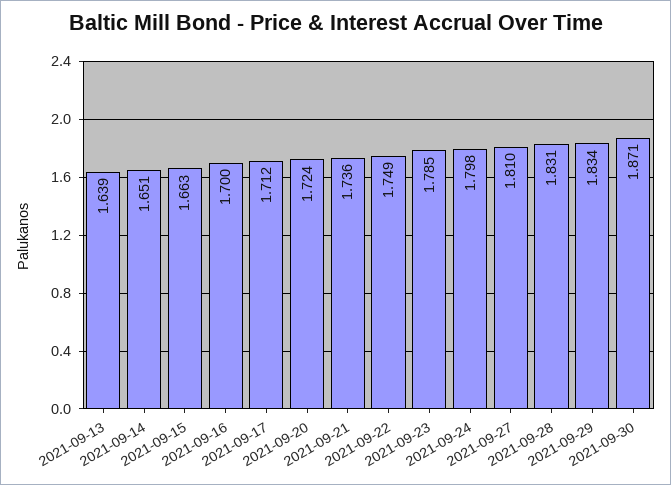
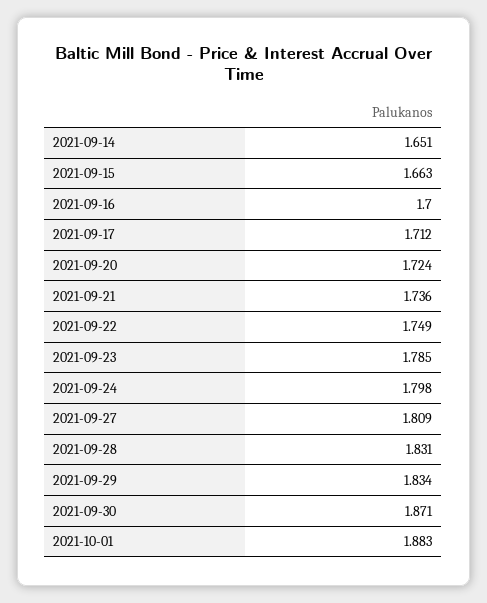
2021-09-13: 1.639 -> none
2021-09-27: 1.81 -> 1.809
2021-10-01: none -> 1.883

